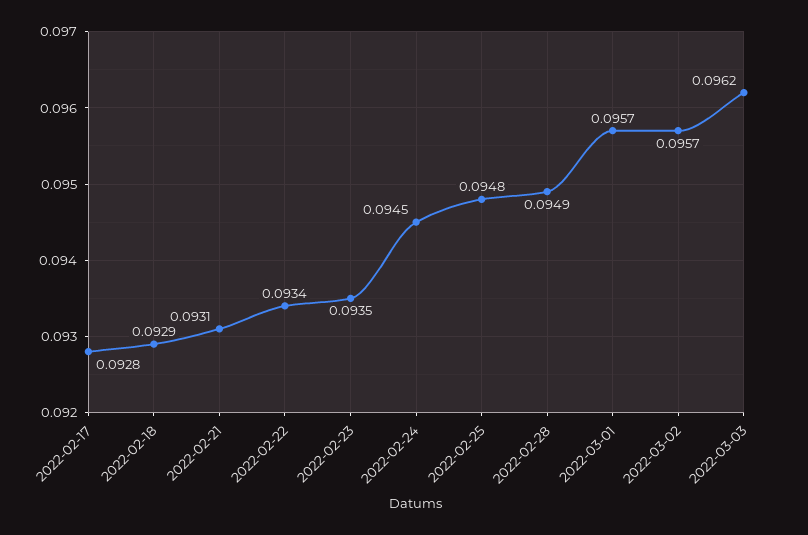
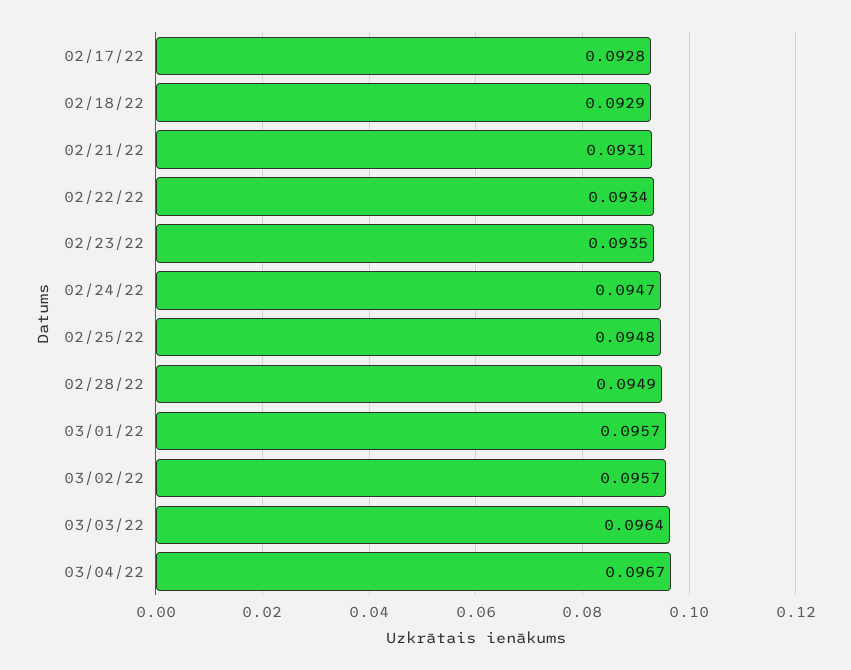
2022-02-24: 0.0945 -> 0.0947
2022-03-03: 0.0962 -> 0.0964
03/04/22: none -> 0.0967

